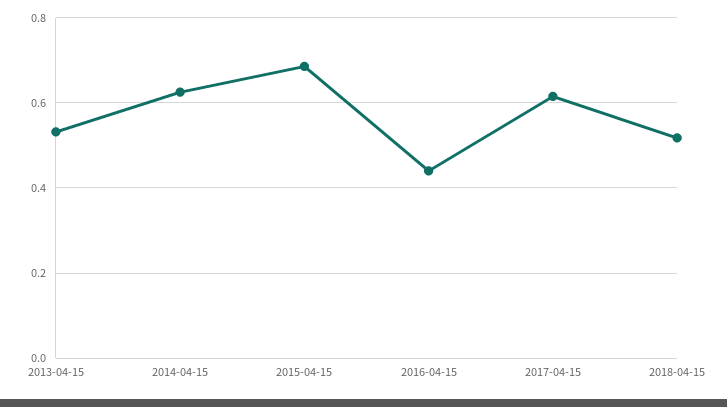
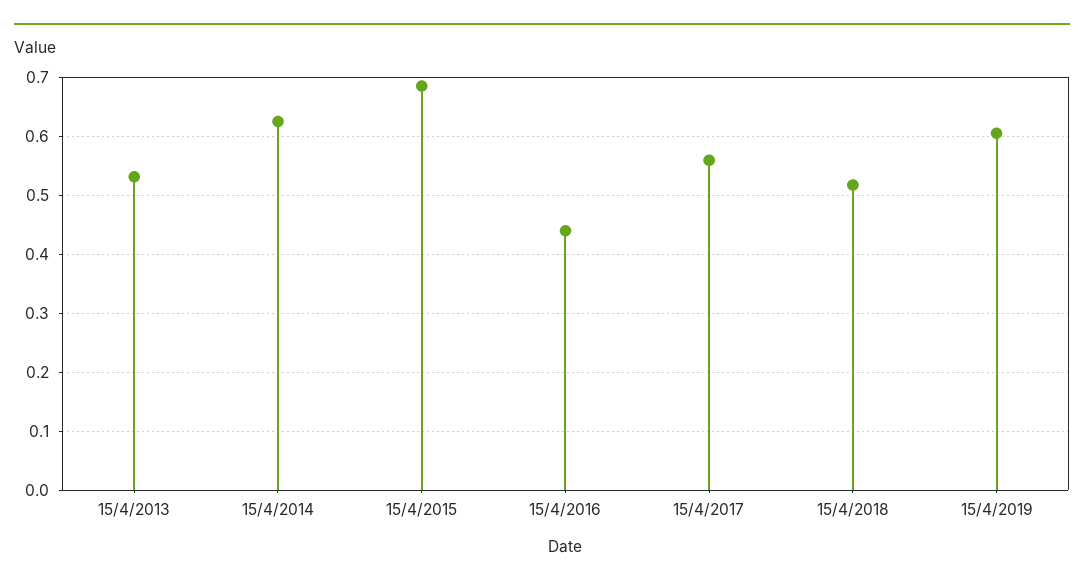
2017-04-15: 0.62 -> 0.56
15/4/2019: none -> 0.6

